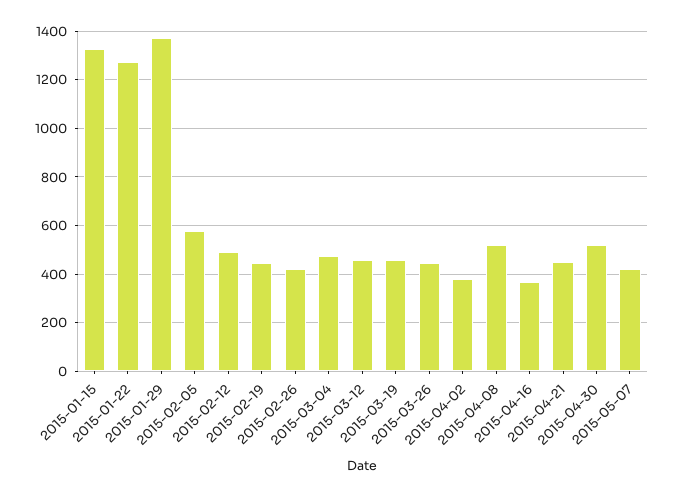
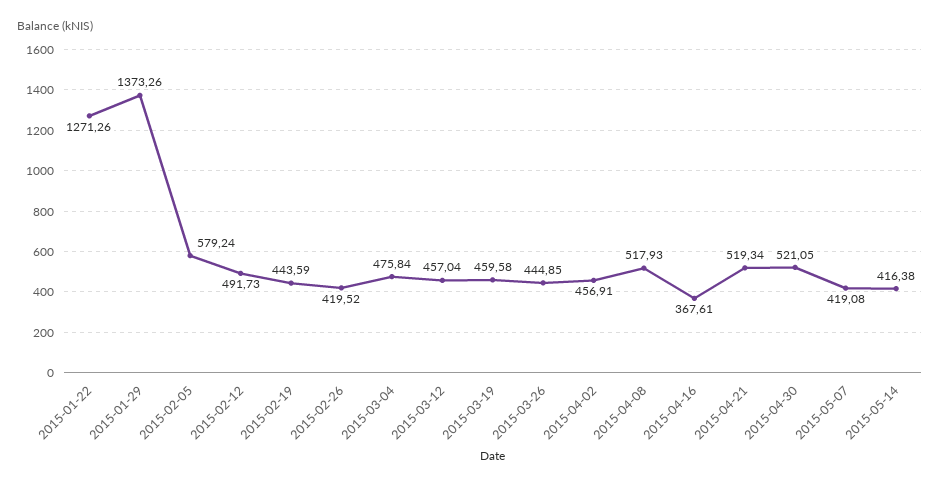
2015-01-15: 1325 -> none
2015-04-02: 375 -> 456.91
2015-04-21: 450 -> 519.34
2015-05-14: none -> 416.38

